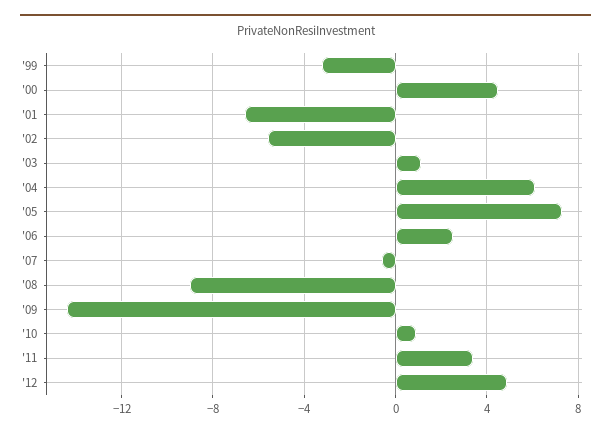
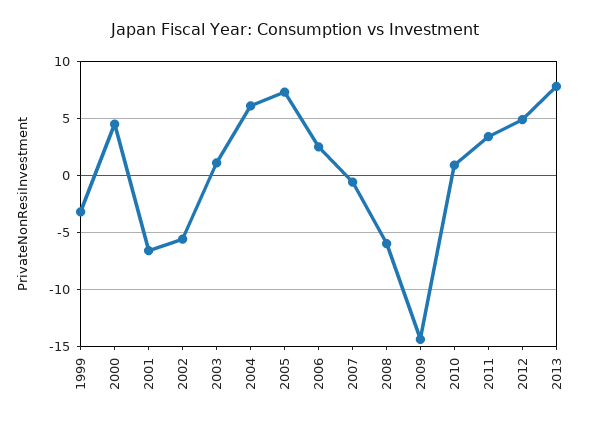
'08: -9 -> -6
2013: none -> 8

